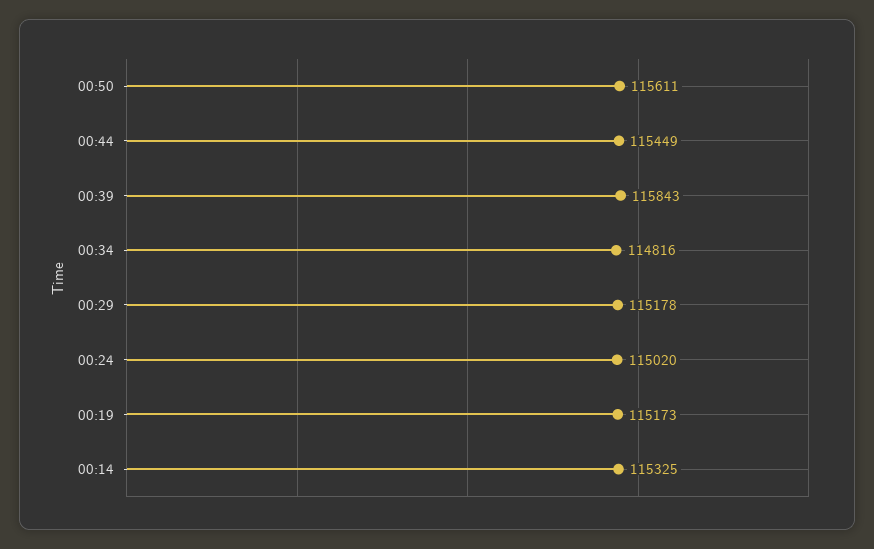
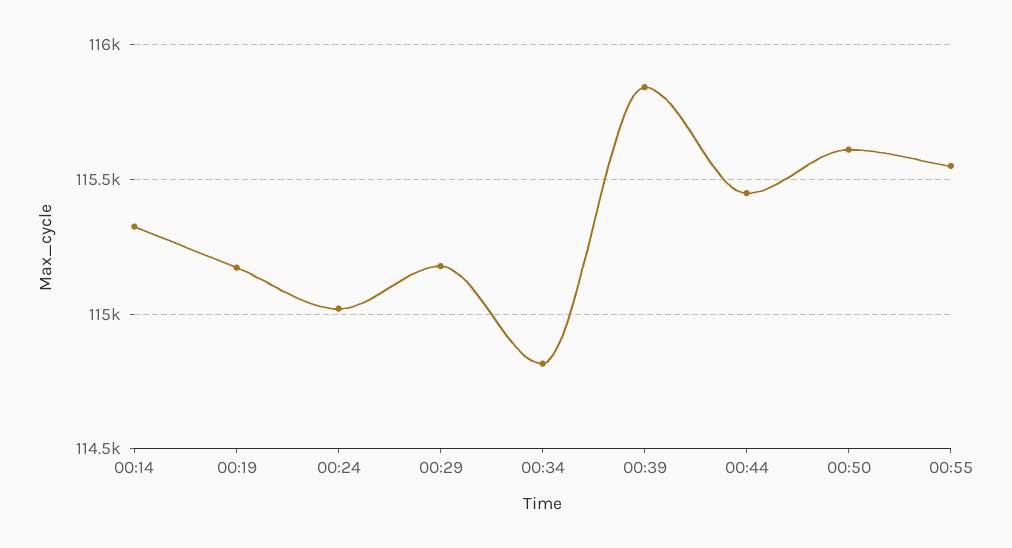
00:55: none -> 115550

